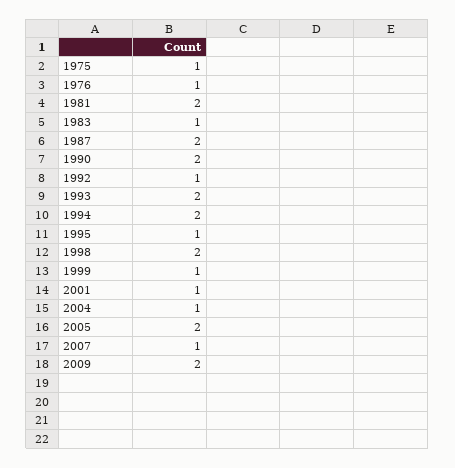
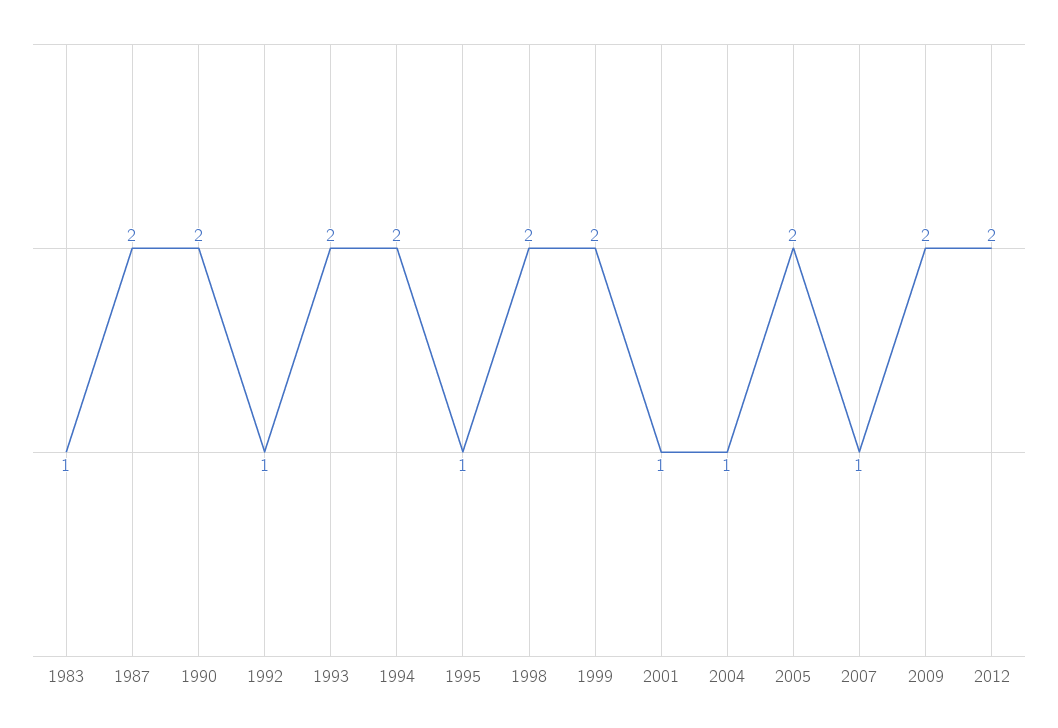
1975: 1 -> none
1976: 1 -> none
1981: 2 -> none
1999: 1 -> 2
2012: none -> 2

